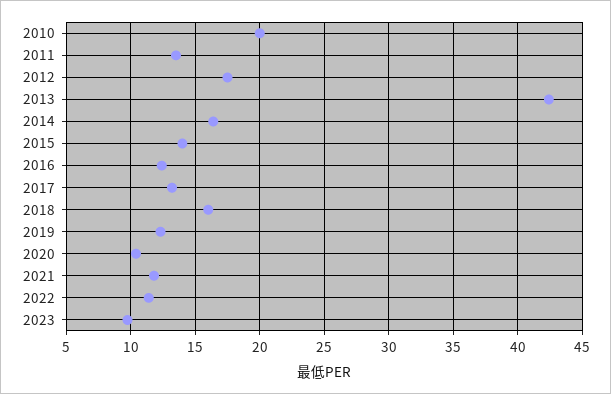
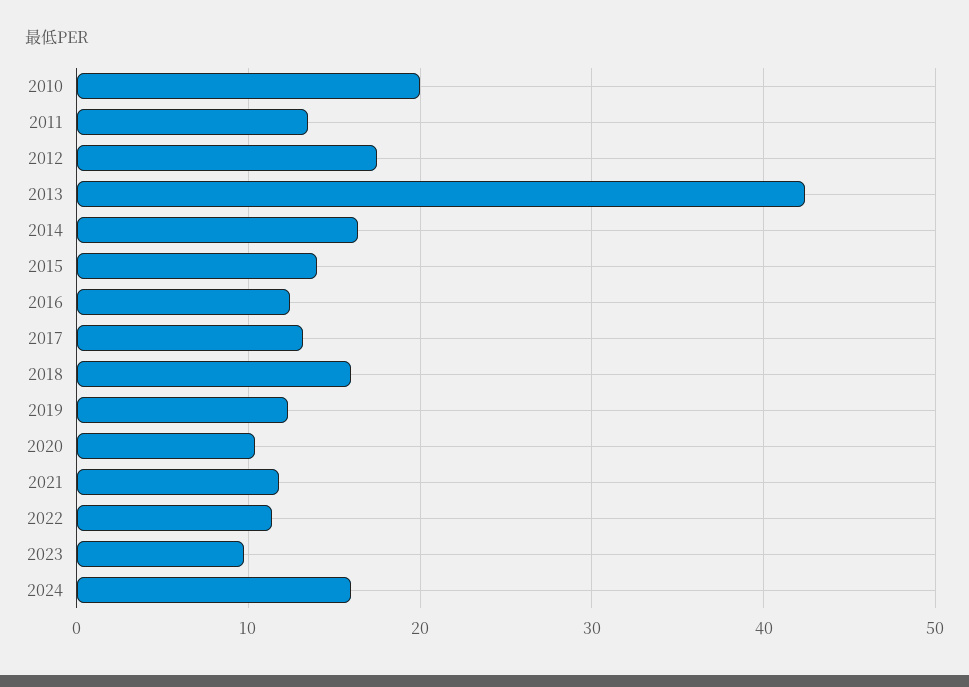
2024: none -> 16

